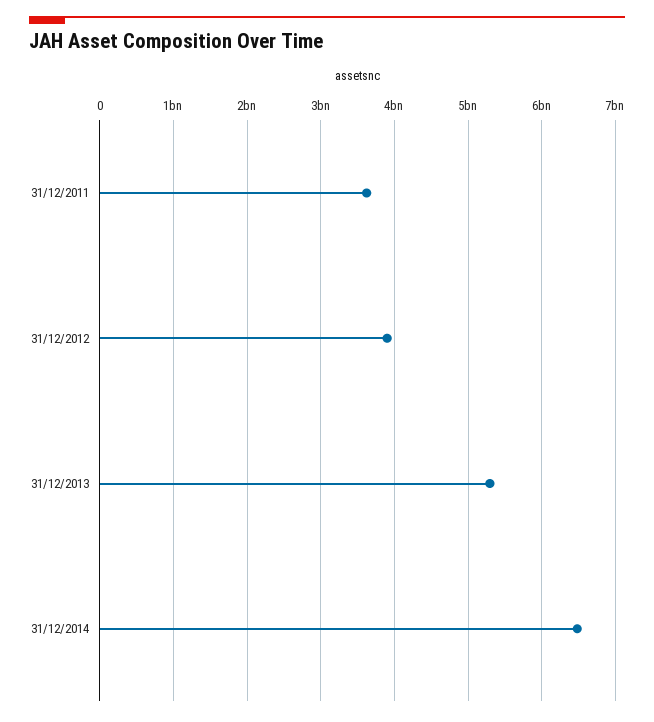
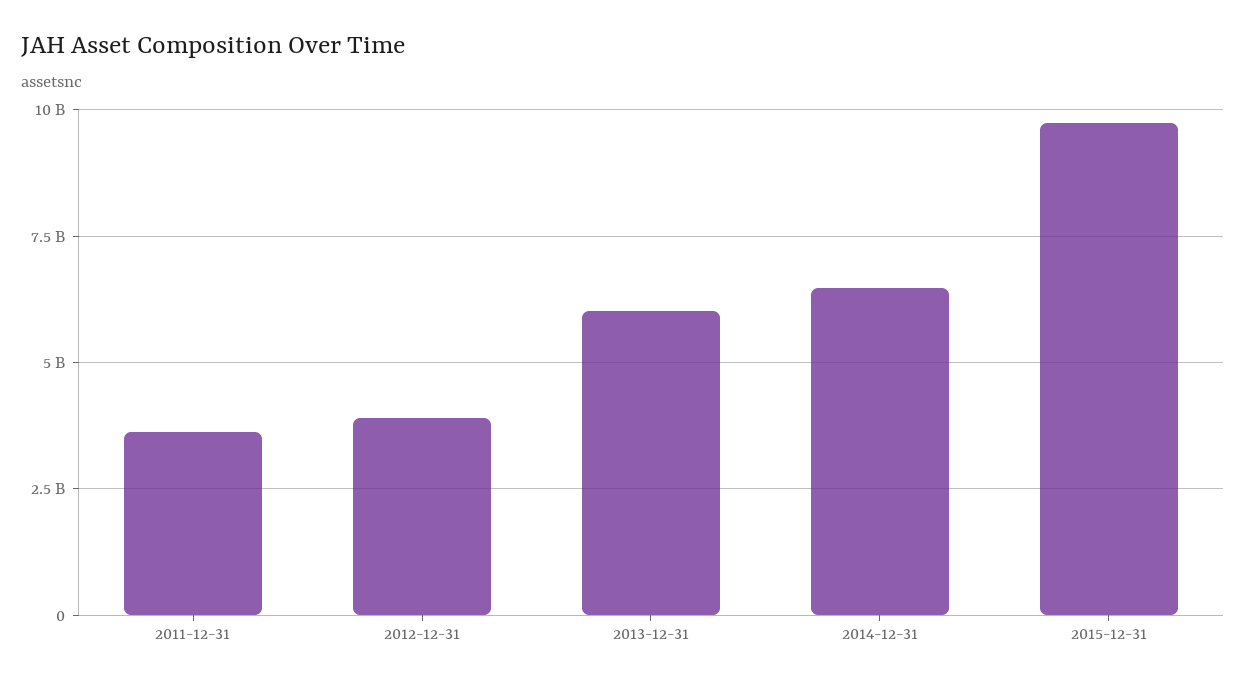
31/12/2013: 5300000000 -> 6000000000
2015-12-31: none -> 9750000000

